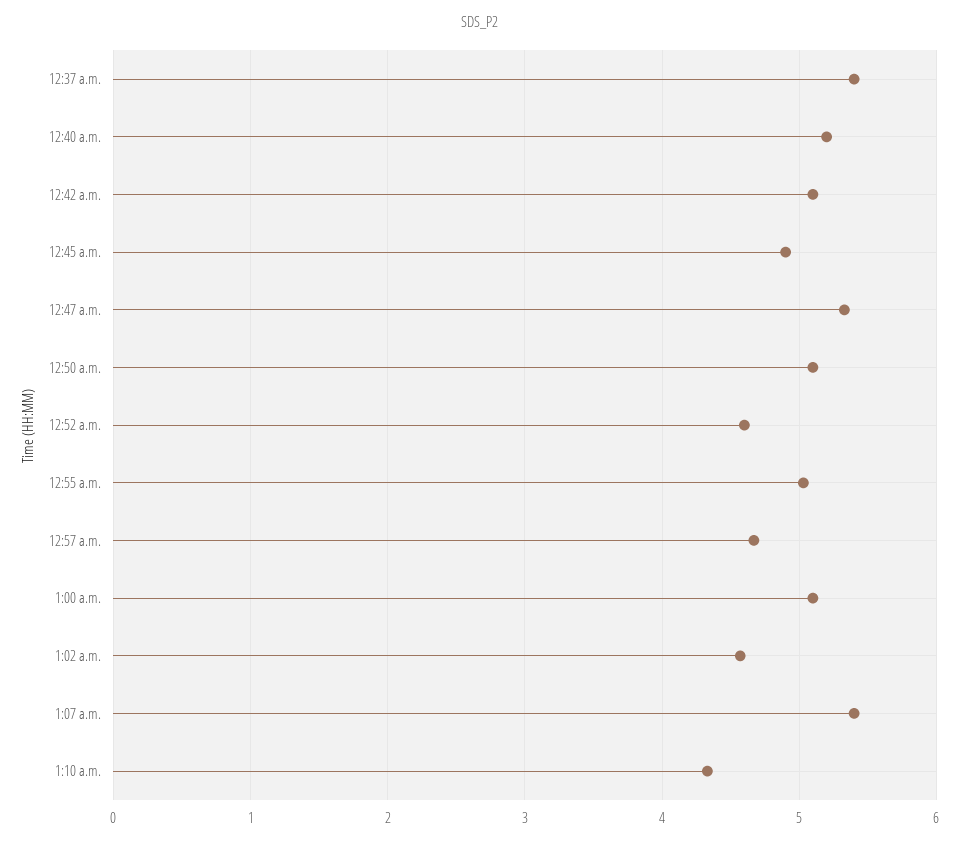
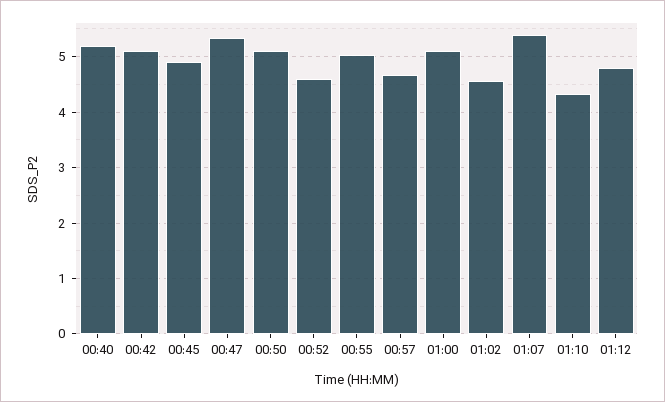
12:37 a.m.: 5.4 -> none
01:12: none -> 4.8

